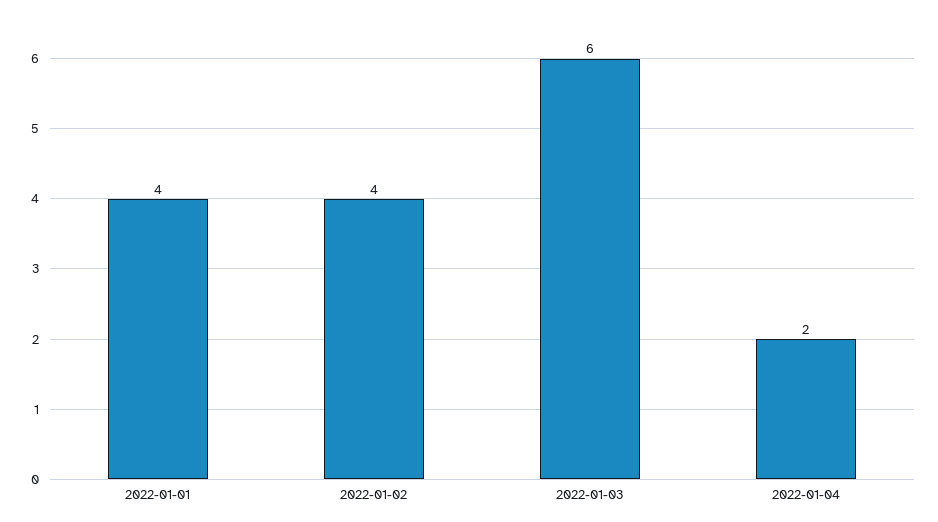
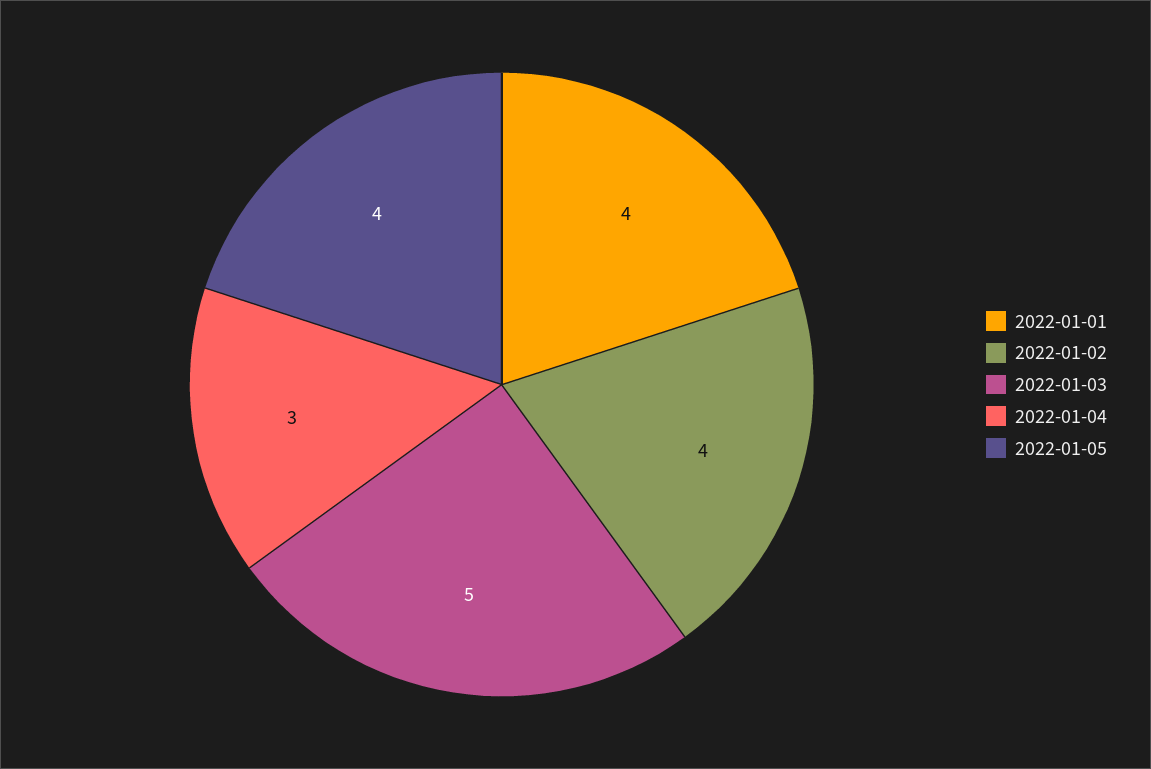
2022-01-03: 6 -> 5
2022-01-04: 2 -> 3
2022-01-05: none -> 4

